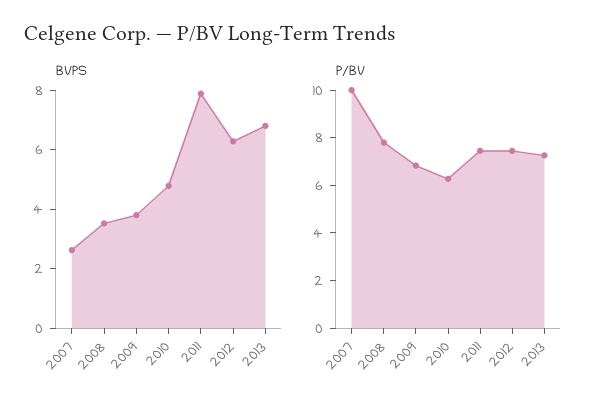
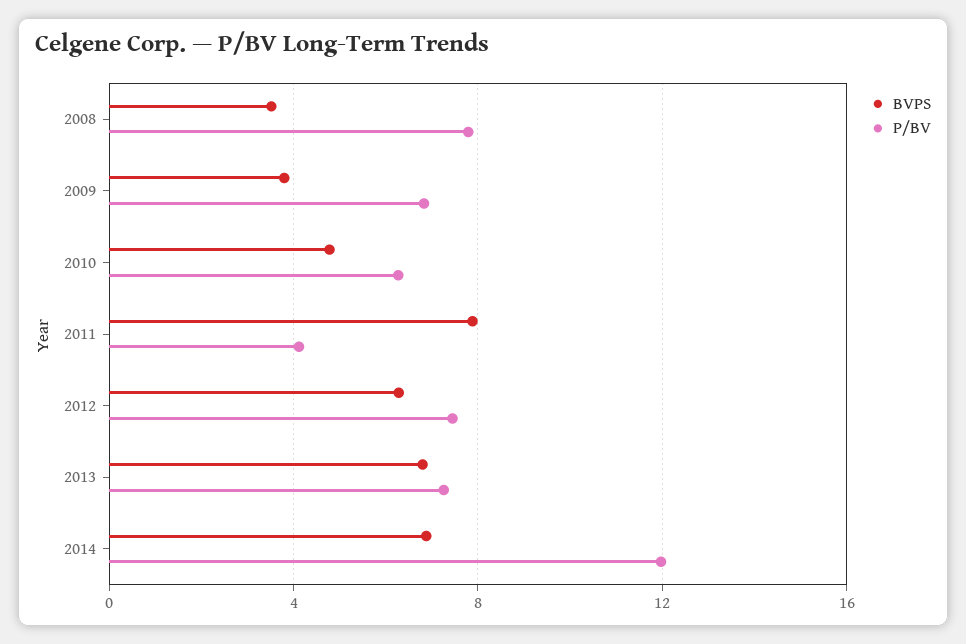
BVPS, 2007: 2.5 -> none
P/BV, 2007: 10 -> none
P/BV, 2011: 7.5 -> 4
BVPS, 2014: none -> 7
P/BV, 2014: none -> 12

